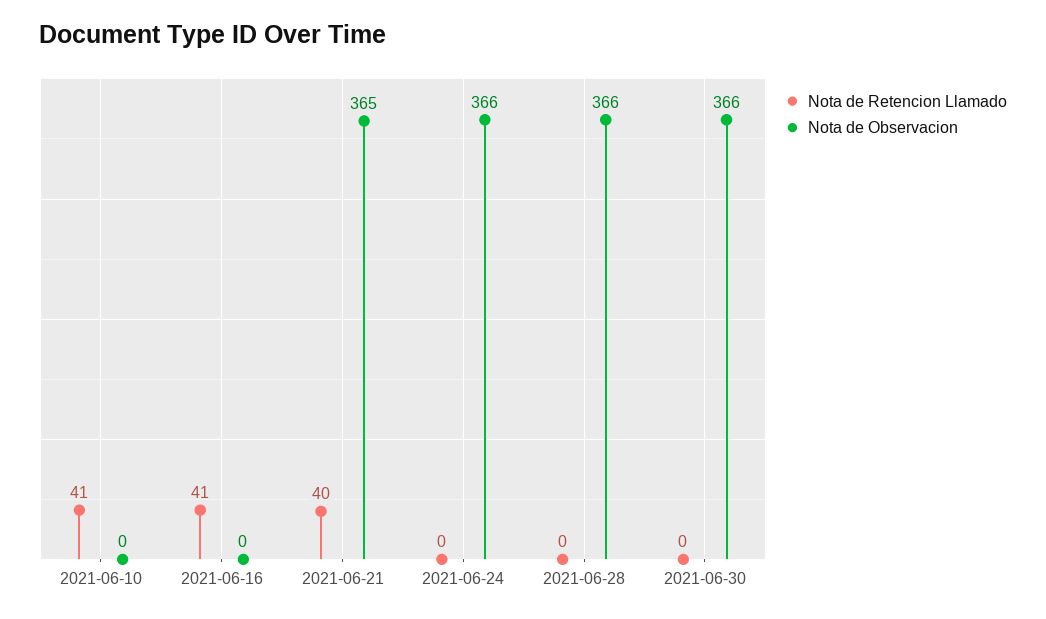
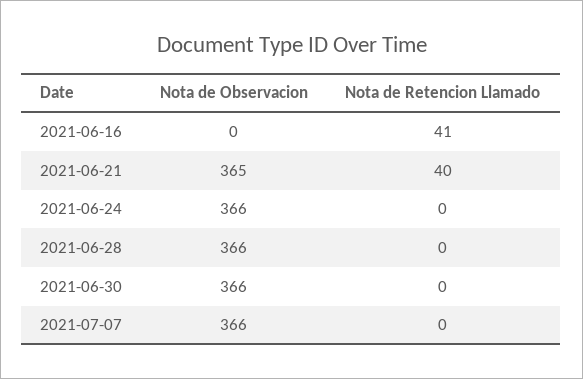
Nota de Retencion Llamado, 2021-06-10: 41 -> none
Nota de Observacion, 2021-06-10: 0 -> none
Nota de Observacion, 2021-07-07: none -> 366
Nota de Retencion Llamado, 2021-07-07: none -> 0

